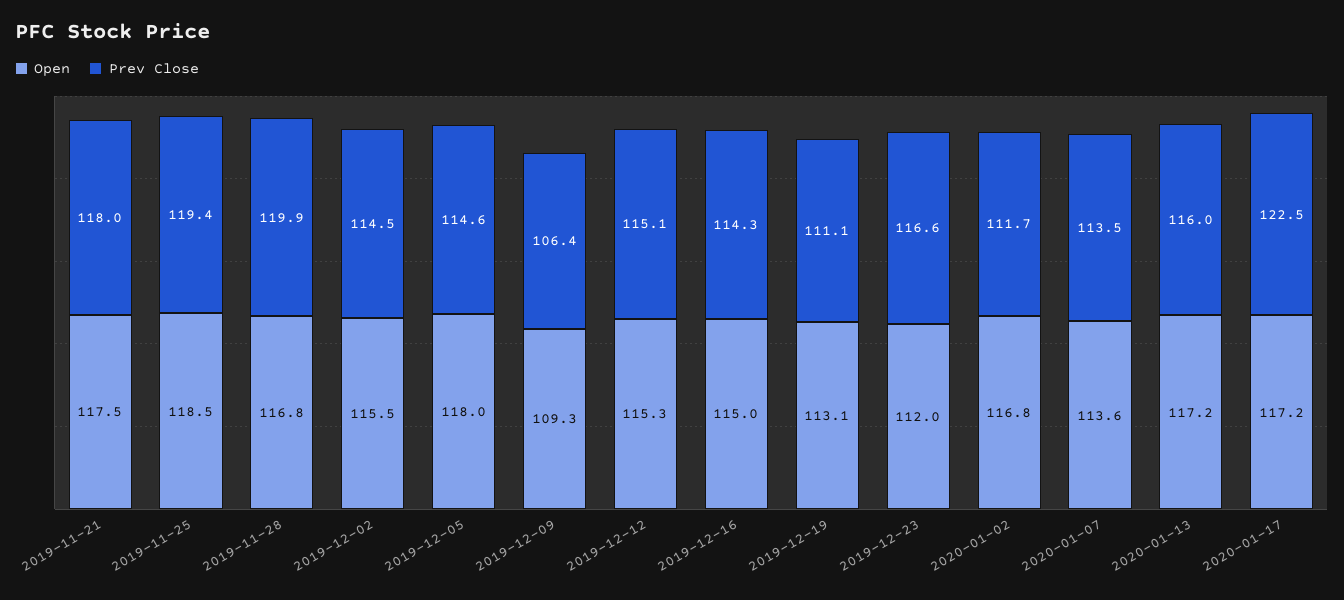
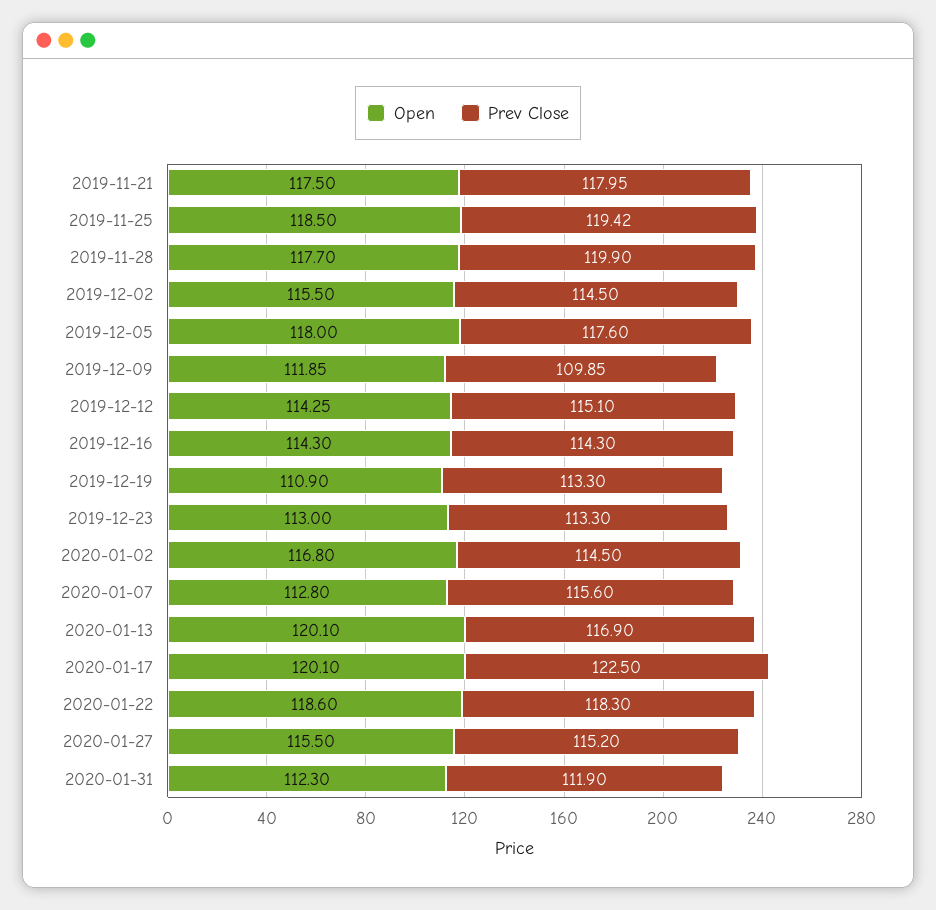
Open, 2019-11-28: 116.8 -> 117.7
Prev Close, 2019-12-05: 114.6 -> 117.6
Open, 2019-12-09: 109.3 -> 111.85
Prev Close, 2019-12-09: 106.4 -> 109.85
Open, 2019-12-12: 115.3 -> 114.25
Open, 2019-12-16: 115 -> 114.3
Open, 2019-12-19: 113.1 -> 110.9
Prev Close, 2019-12-19: 111.1 -> 113.3
Open, 2019-12-23: 112 -> 113
Prev Close, 2019-12-23: 116.6 -> 113.3
Prev Close, 2020-01-02: 111.7 -> 114.5
Open, 2020-01-07: 113.6 -> 112.8
Prev Close, 2020-01-07: 113.5 -> 115.6
Open, 2020-01-13: 117.2 -> 120.1
Prev Close, 2020-01-13: 116 -> 116.9
Open, 2020-01-17: 117.2 -> 120.1
Open, 2020-01-22: none -> 118.6
Prev Close, 2020-01-22: none -> 118.3
Open, 2020-01-27: none -> 115.5
Prev Close, 2020-01-27: none -> 115.2
Open, 2020-01-31: none -> 112.3
Prev Close, 2020-01-31: none -> 111.9

